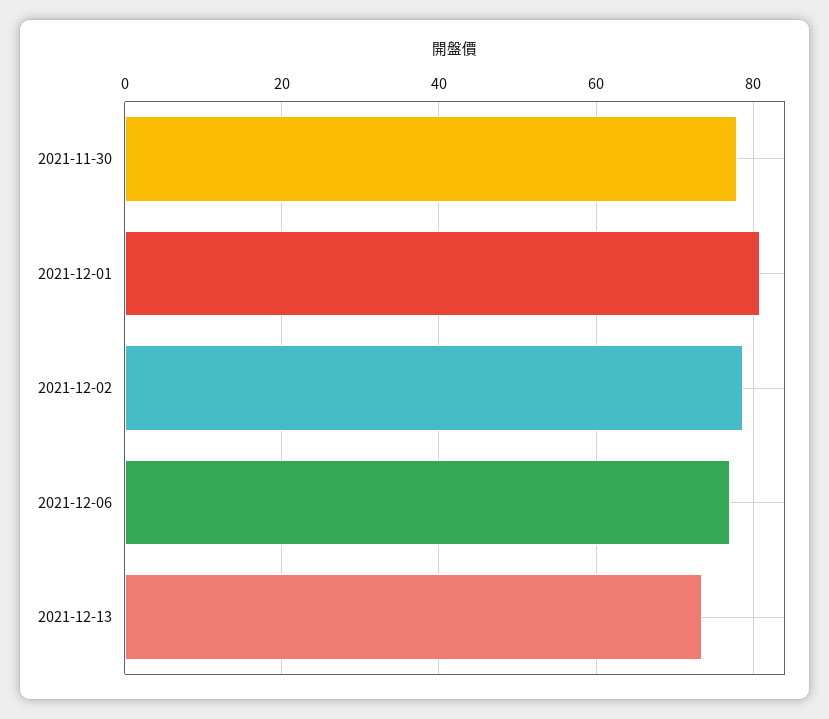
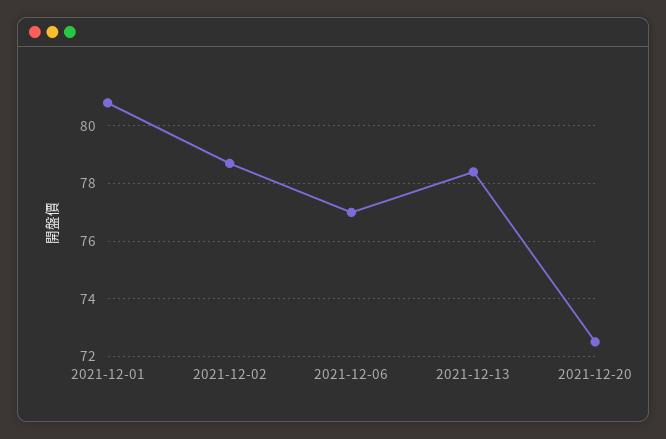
2021-11-30: 78 -> none
2021-12-13: 74 -> 78.5
2021-12-20: none -> 72.5

